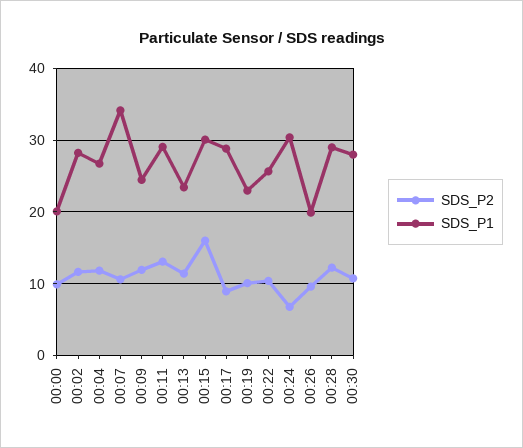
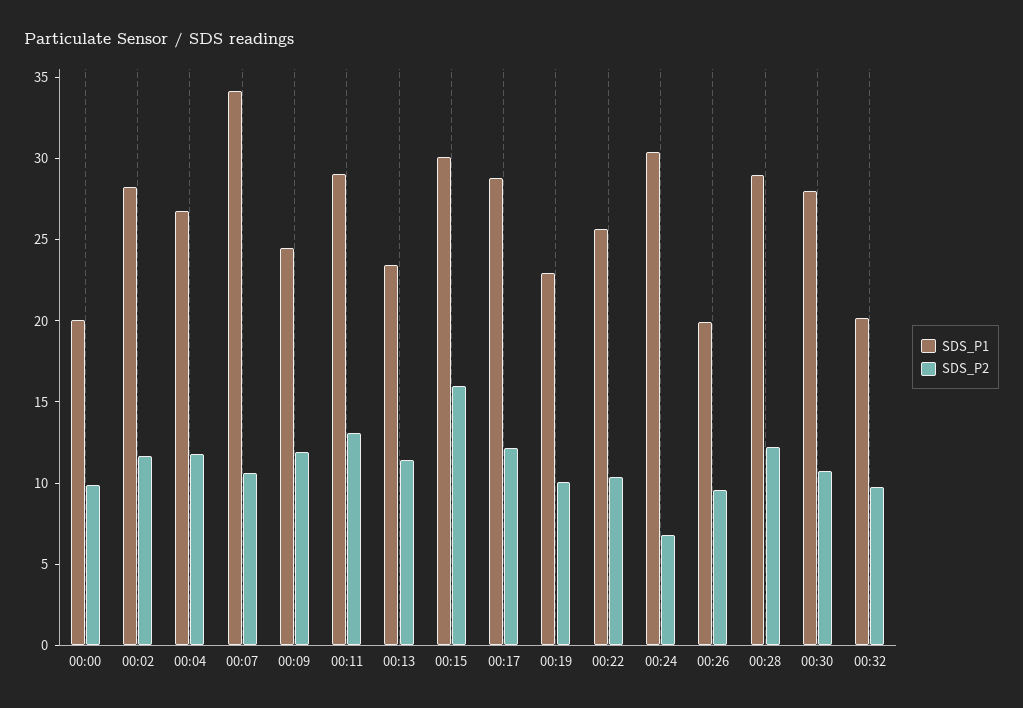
SDS_P2, 00:17: 9 -> 12
SDS_P1, 00:32: none -> 20
SDS_P2, 00:32: none -> 10

